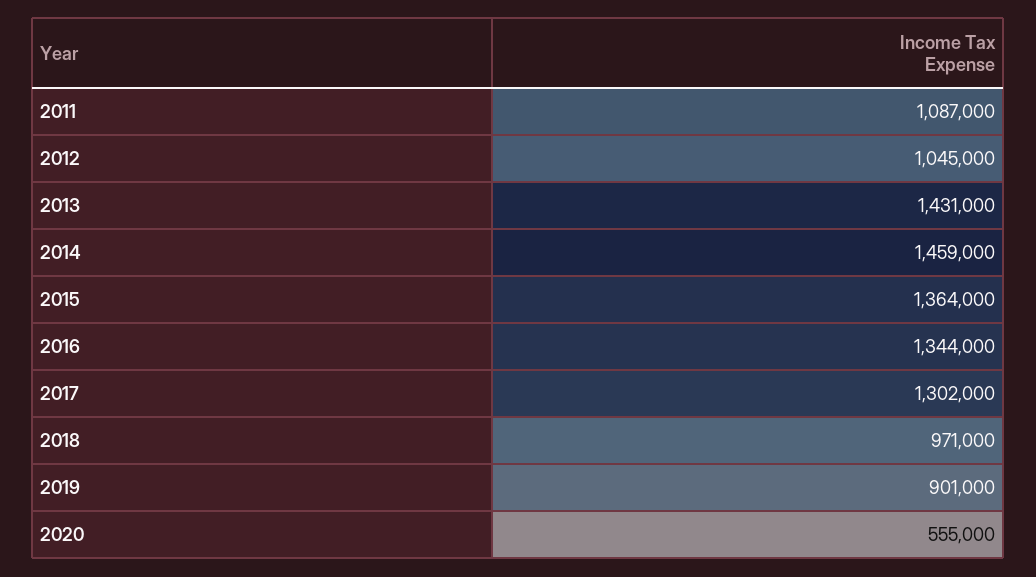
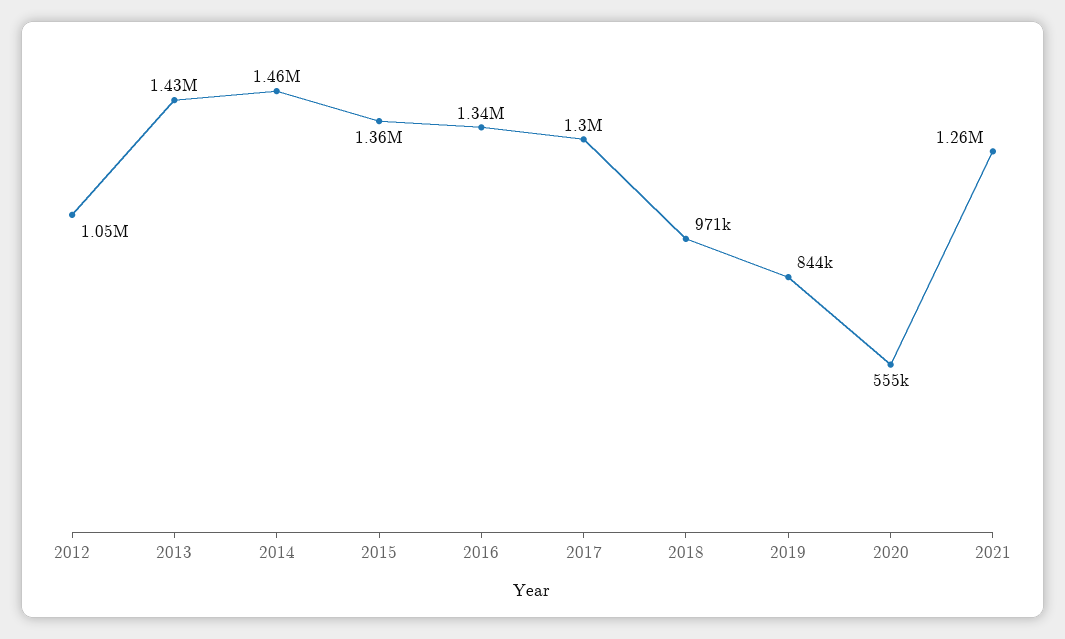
2011: 1087000 -> none
2019: 901000 -> 844000
2021: none -> 1260000

